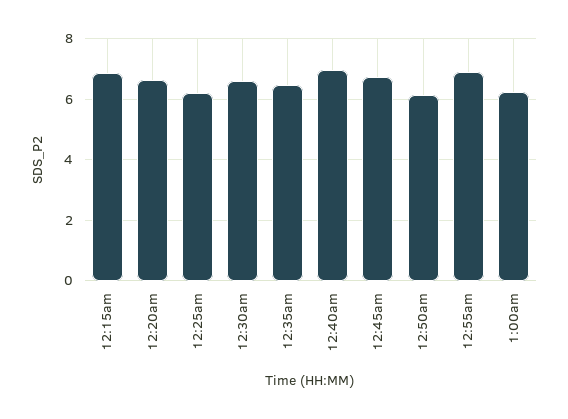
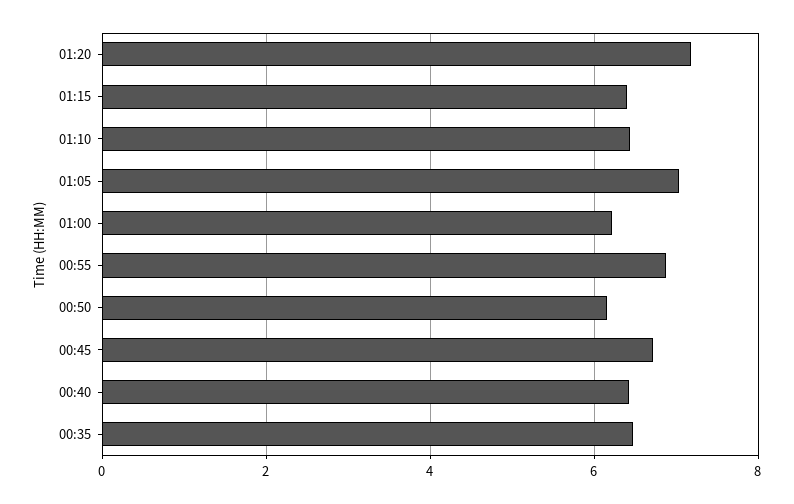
12:15am: 6.8 -> none
12:20am: 6.6 -> none
12:25am: 6.2 -> none
12:30am: 6.6 -> none
12:40am: 7 -> 6.4
01:20: none -> 7.2
01:15: none -> 6.4
01:10: none -> 6.4
01:05: none -> 7

